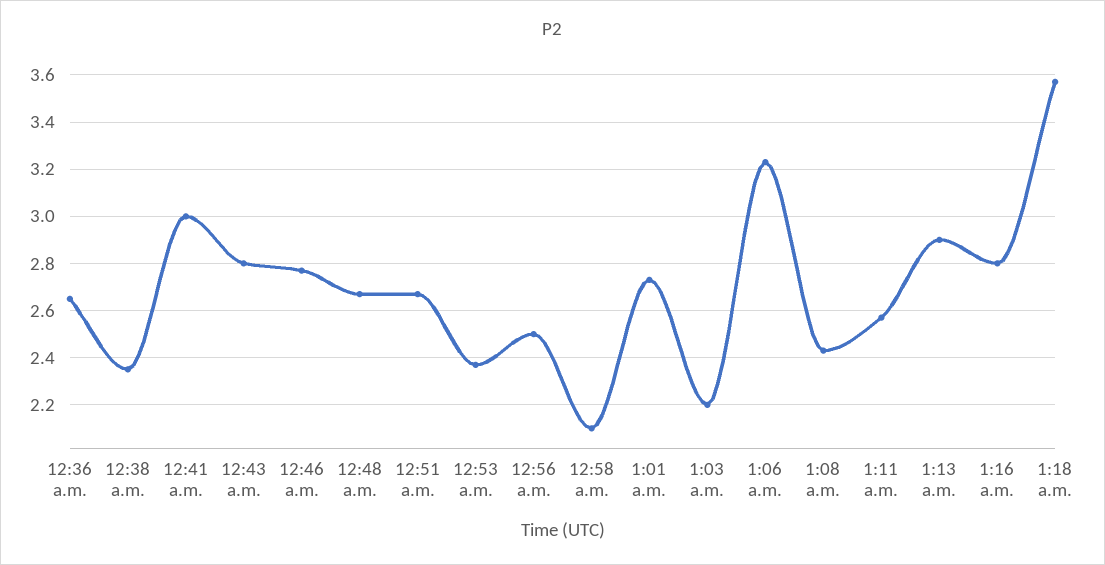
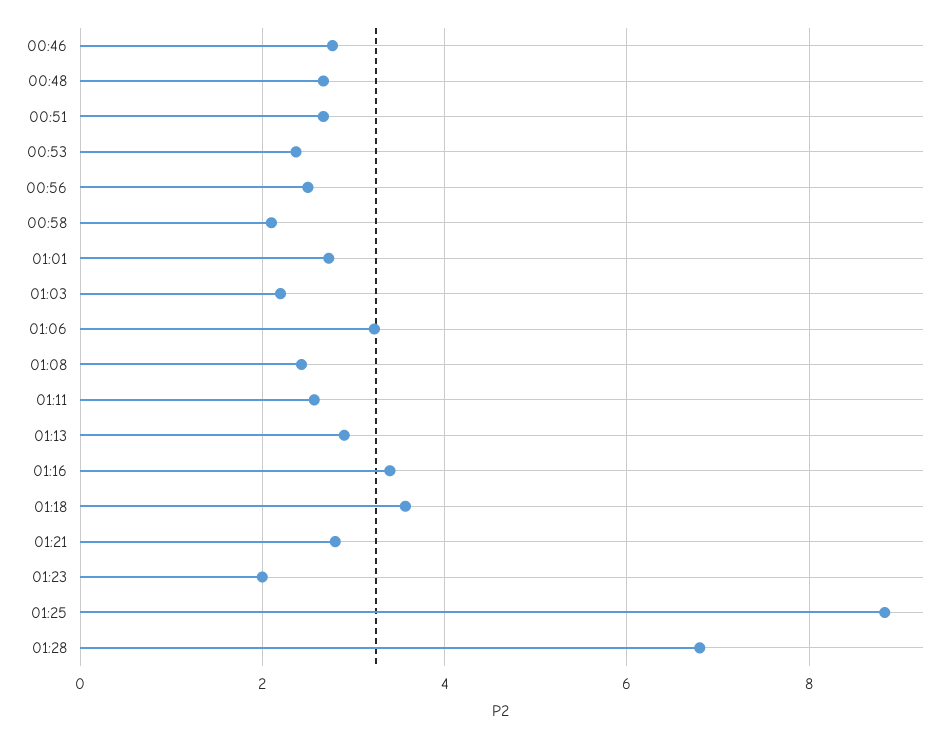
12:36 a.m.: 2.65 -> none
12:38 a.m.: 2.35 -> none
12:41 a.m.: 3 -> none
12:43 a.m.: 2.8 -> none
1:16 a.m.: 2.8 -> 3.4
01:21: none -> 2.8
01:23: none -> 2
01:25: none -> 8.8
01:28: none -> 6.8

